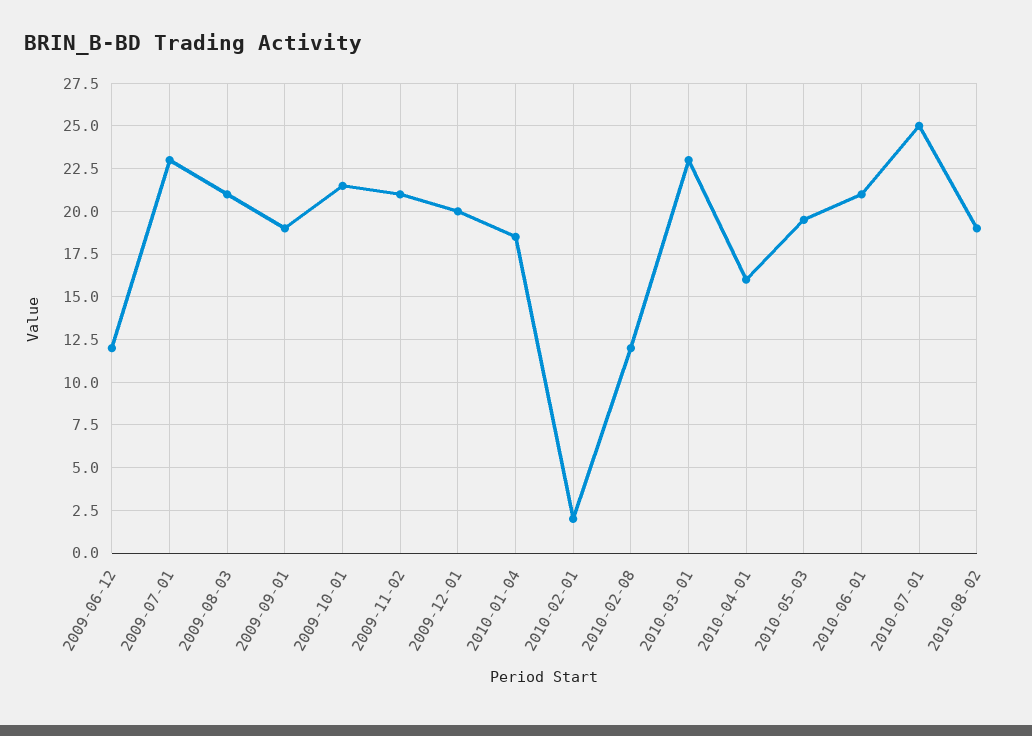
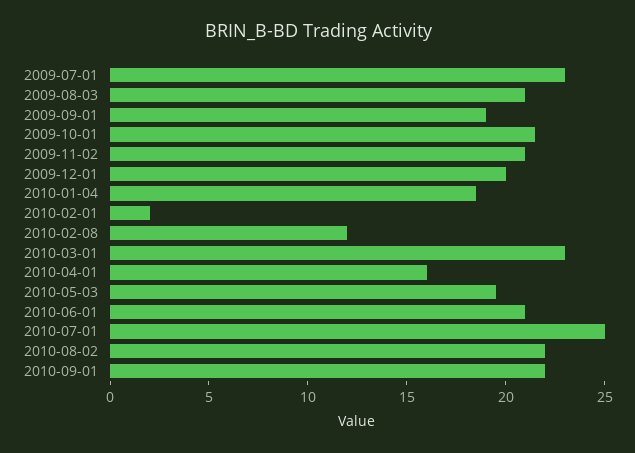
2009-06-12: 12 -> none
2010-08-02: 19 -> 22
2010-09-01: none -> 22

